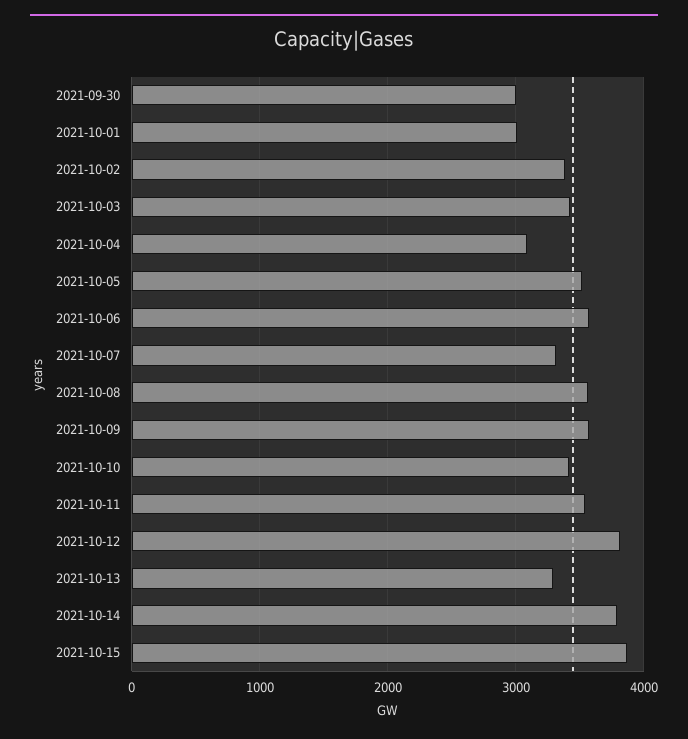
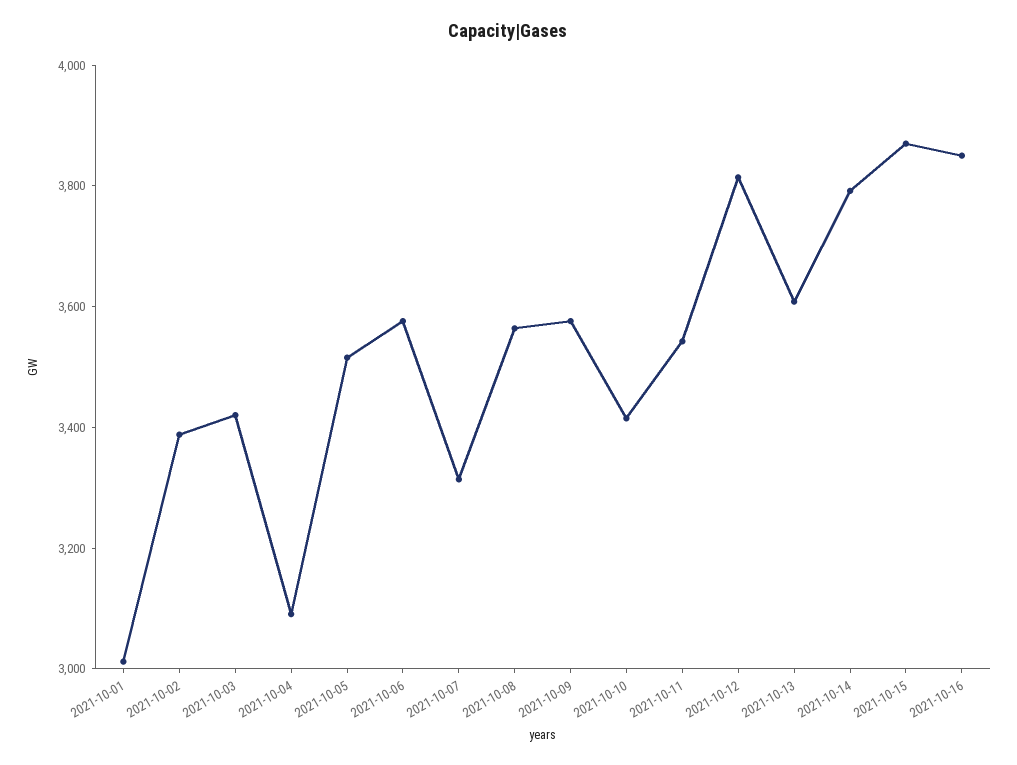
2021-09-30: 3000 -> none
2021-10-13: 3300 -> 3600
2021-10-16: none -> 3850

